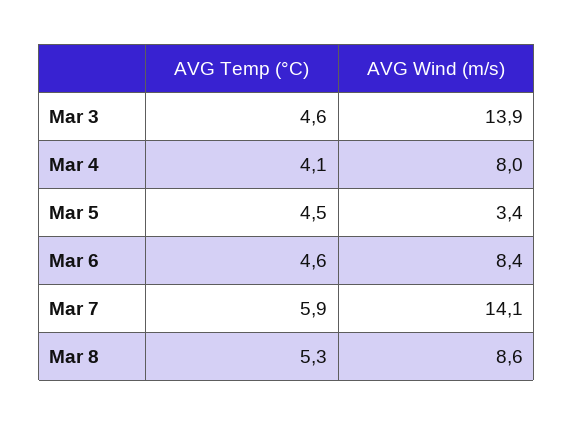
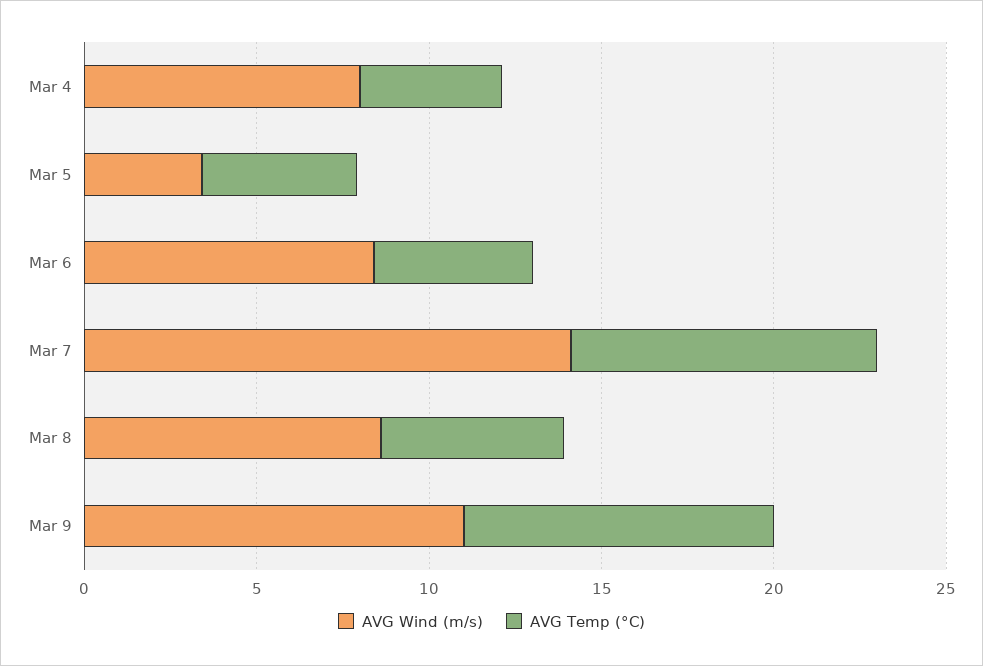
AVG Temp (°C), Mar 3: 4.6 -> none
AVG Wind (m/s), Mar 3: 13.9 -> none
AVG Temp (°C), Mar 7: 5.9 -> 9
AVG Wind (m/s), Mar 9: none -> 11
AVG Temp (°C), Mar 9: none -> 9

